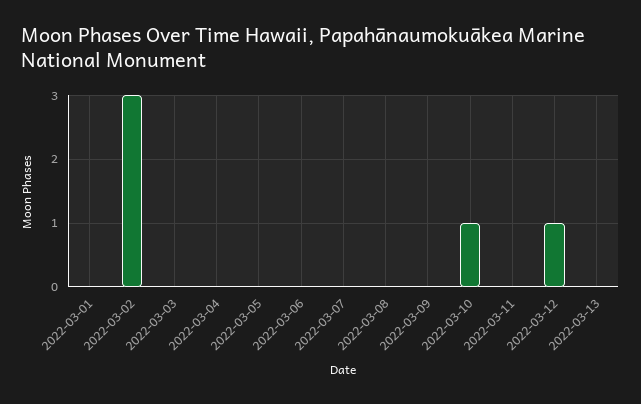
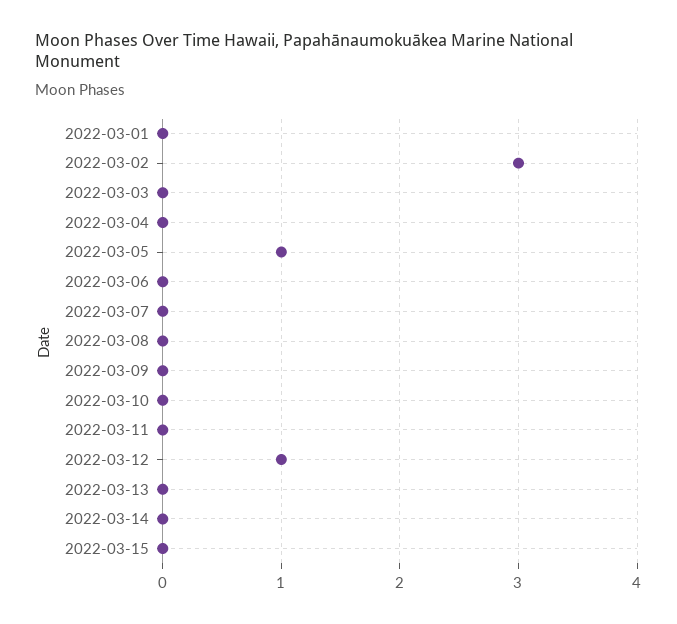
2022-03-05: 0 -> 1
2022-03-10: 1 -> 0
2022-03-14: none -> 0
2022-03-15: none -> 0

